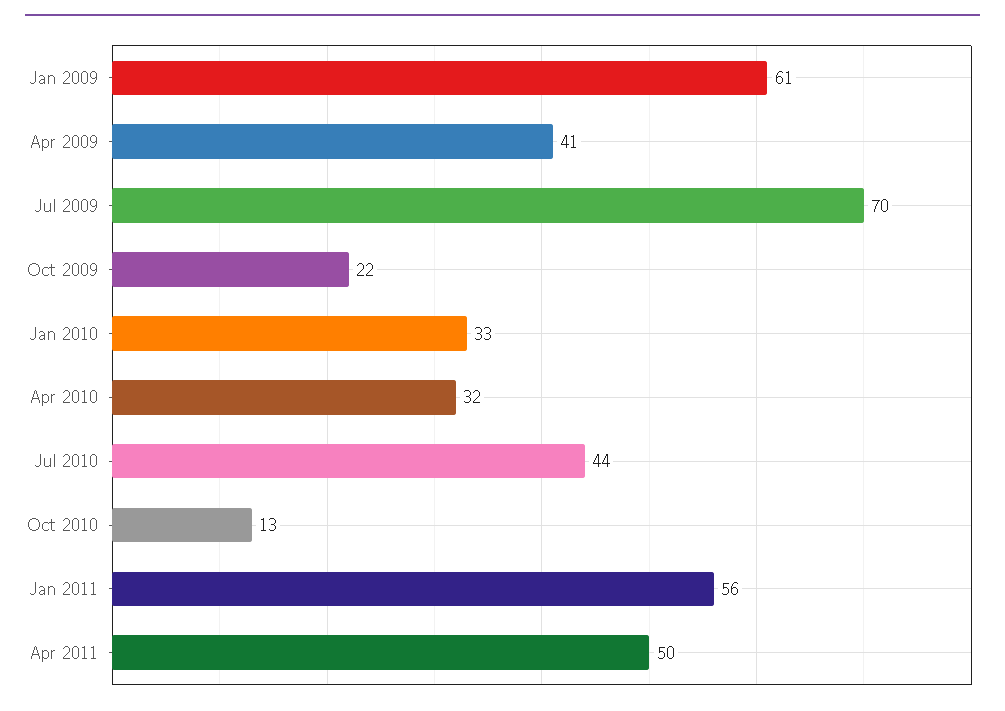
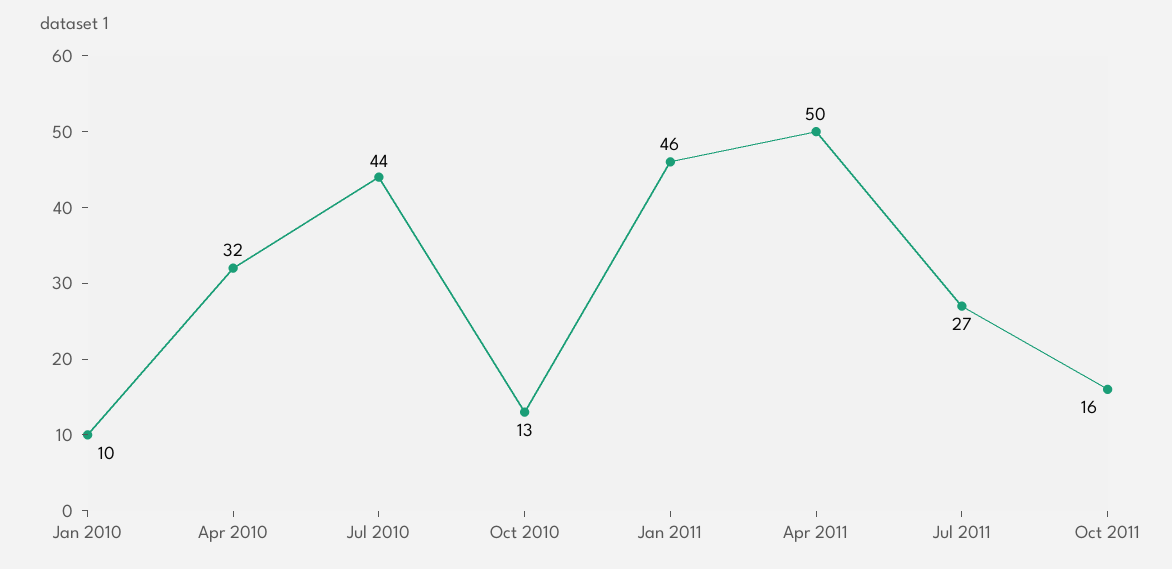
Jan 2009: 61 -> none
Apr 2009: 41 -> none
Jul 2009: 70 -> none
Oct 2009: 22 -> none
Jan 2010: 33 -> 10
Jan 2011: 56 -> 46
Jul 2011: none -> 27
Oct 2011: none -> 16

